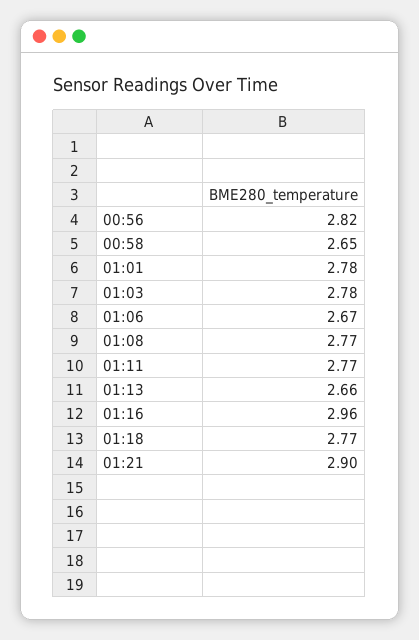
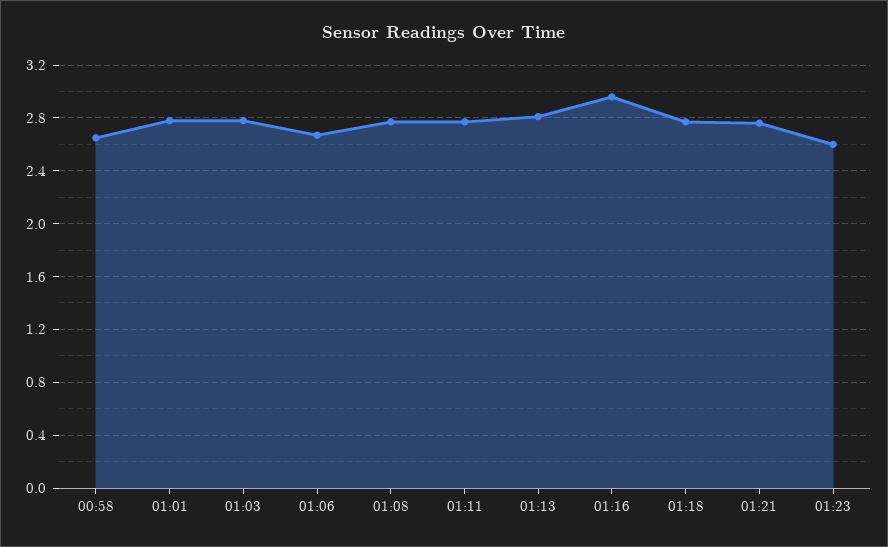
00:56: 2.82 -> none
01:13: 2.66 -> 2.8
01:21: 2.9 -> 2.75
01:23: none -> 2.6

